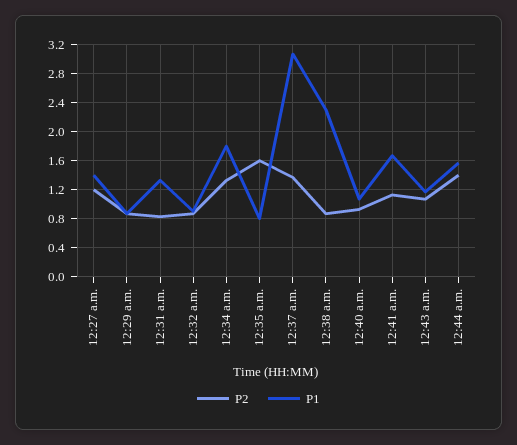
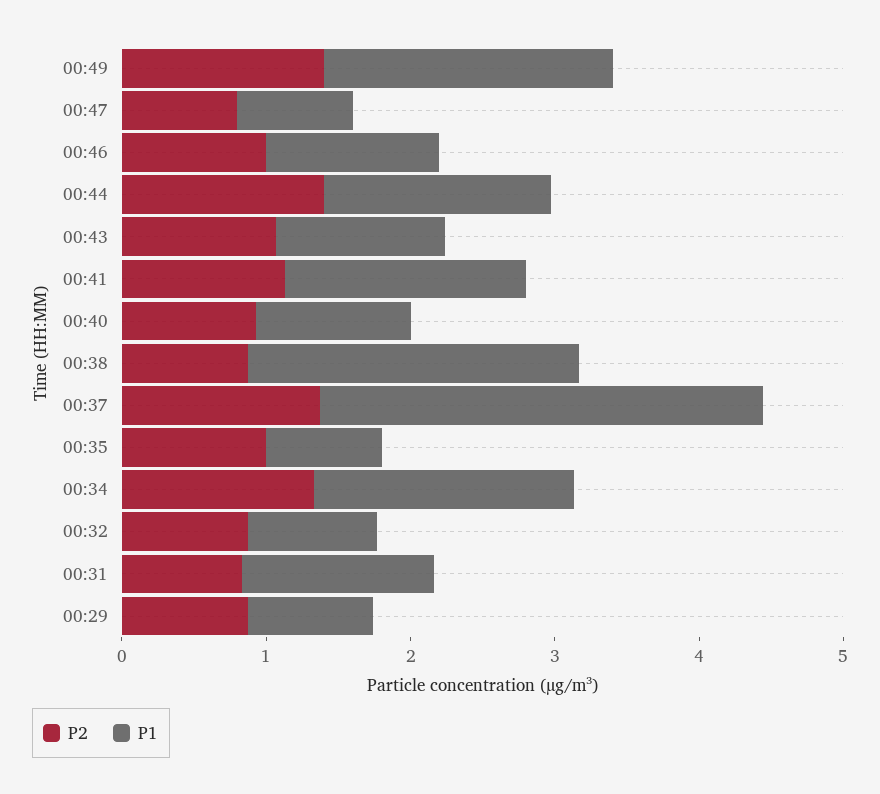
P2, 12:27 a.m.: 1.2 -> none
P1, 12:27 a.m.: 1.4 -> none
P2, 12:35 a.m.: 1.6 -> 1
P2, 00:49: none -> 1.4
P1, 00:49: none -> 2
P2, 00:47: none -> 0.8
P1, 00:47: none -> 0.8
P2, 00:46: none -> 1
P1, 00:46: none -> 1.2

